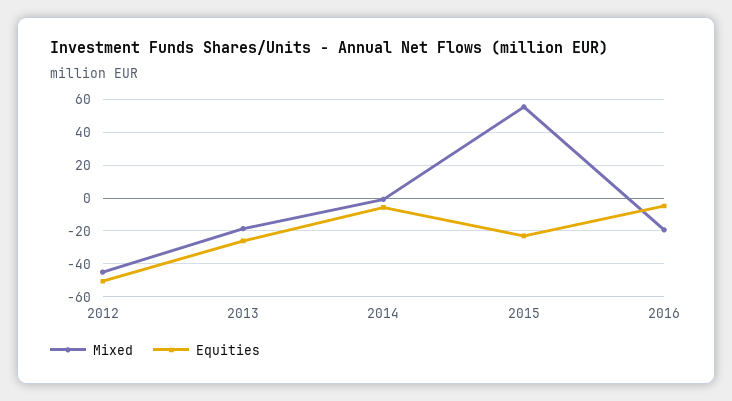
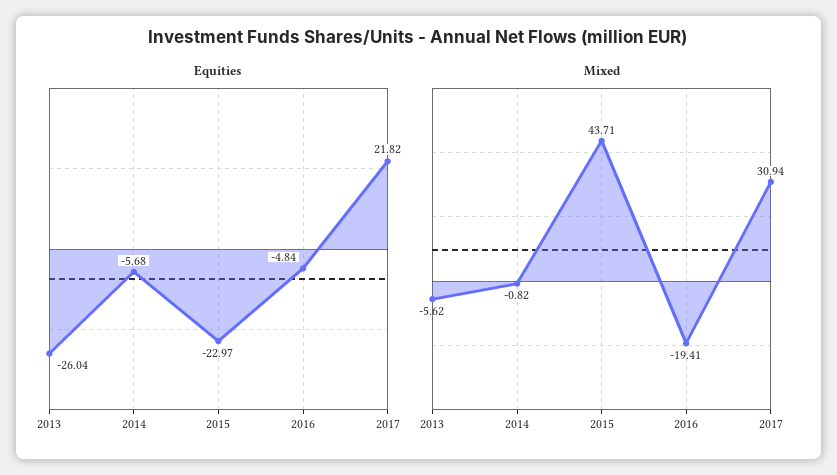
Mixed, 2012: -45 -> none
Equities, 2012: -50 -> none
Mixed, 2013: -20 -> -5.62
Mixed, 2015: 55 -> 43.71
Equities, 2017: none -> 21.82
Mixed, 2017: none -> 30.94

